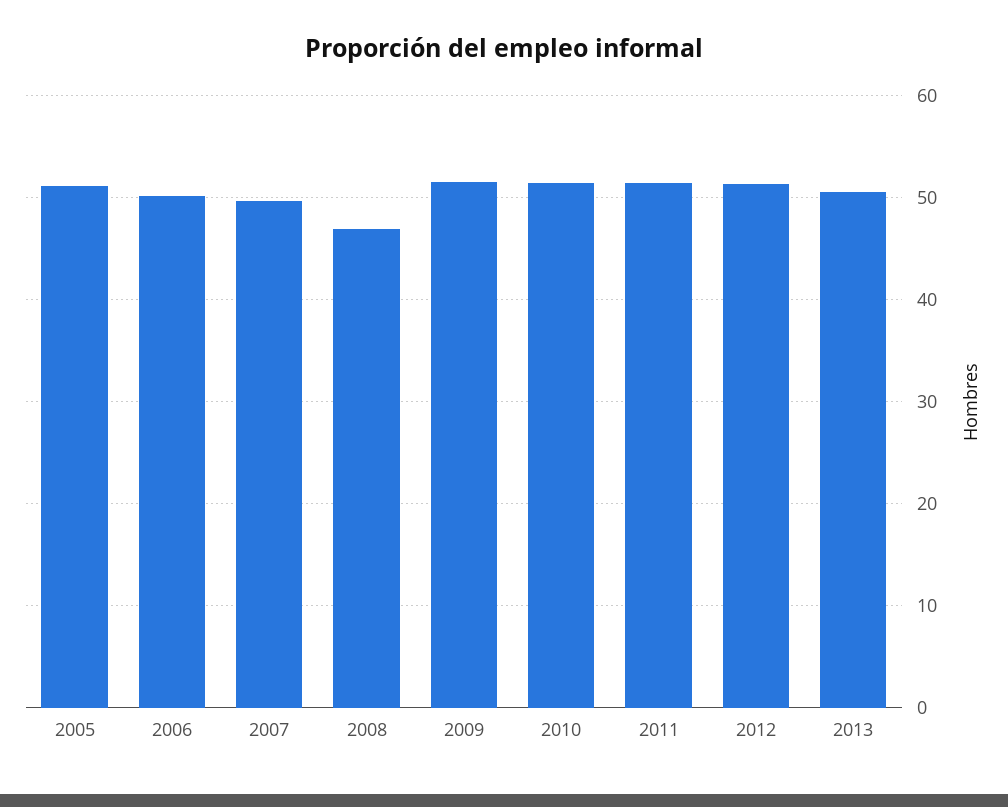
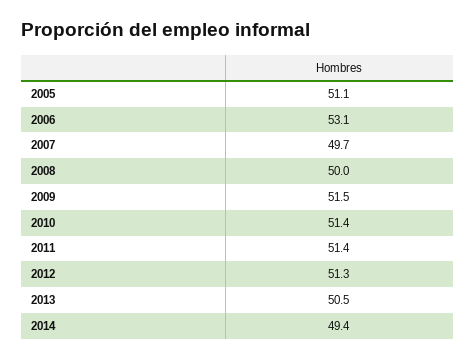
2006: 50 -> 53.1
2008: 47 -> 50
2014: none -> 49.4

